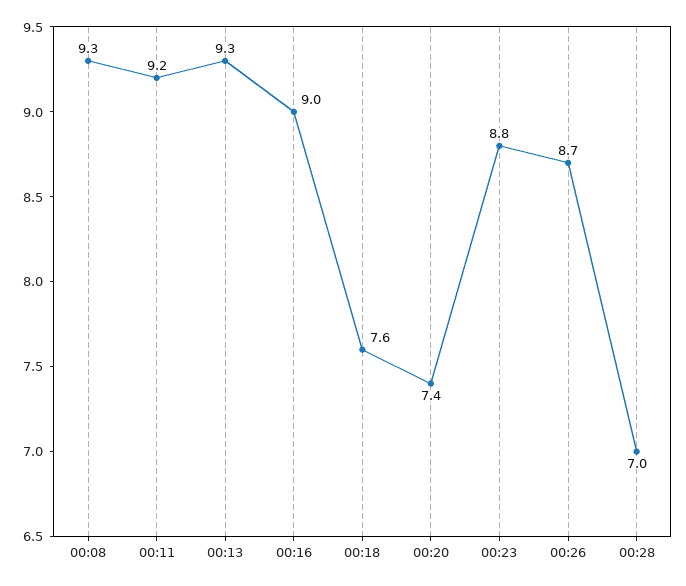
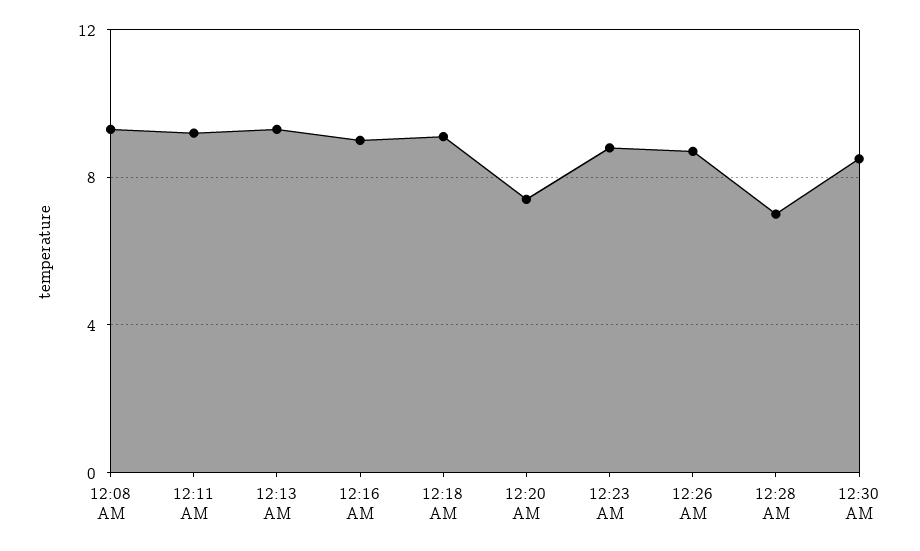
00:18: 7.6 -> 9
12:30 AM: none -> 8.5

